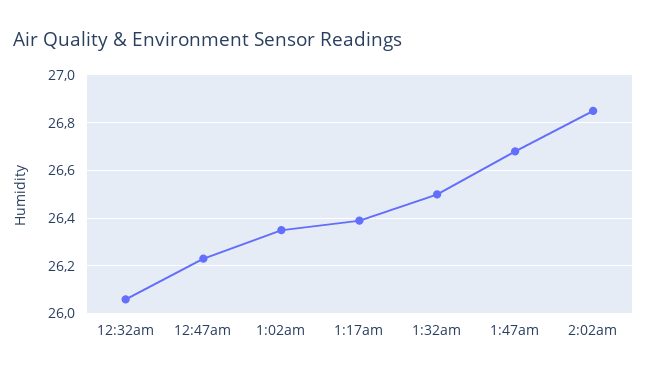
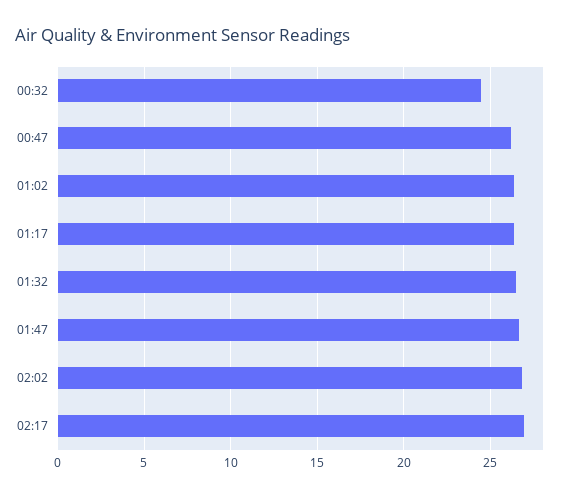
12:32am: 26.05 -> 24.5
02:17: none -> 27

